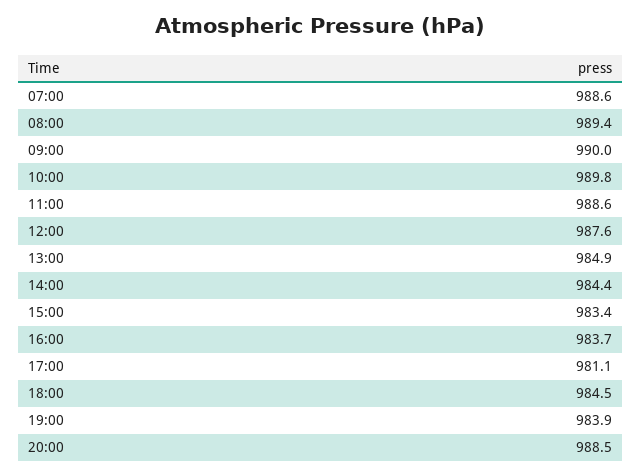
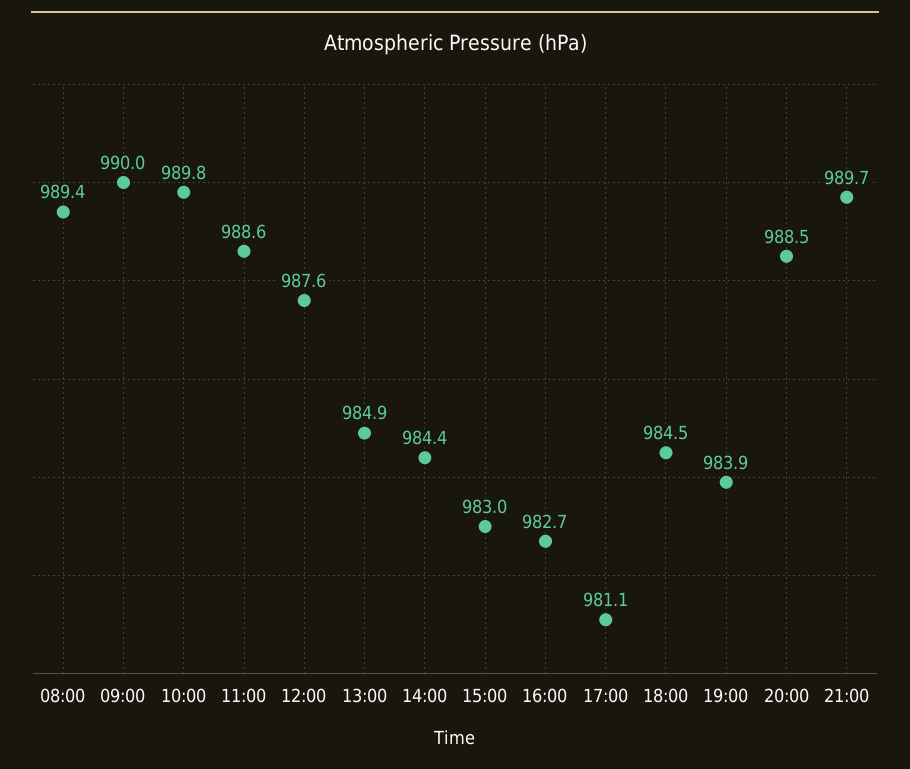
07:00: 988.6 -> none
15:00: 983.4 -> 983
16:00: 983.7 -> 982.7
21:00: none -> 989.7

